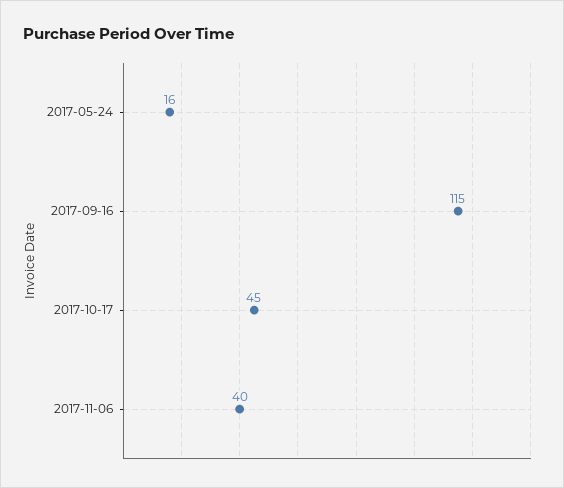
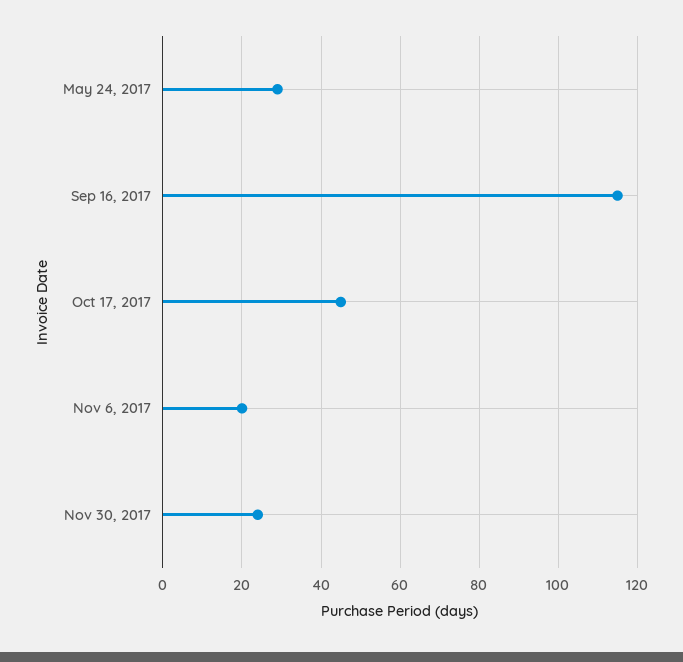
2017-05-24: 16 -> 30
2017-11-06: 40 -> 20
Nov 30, 2017: none -> 25

